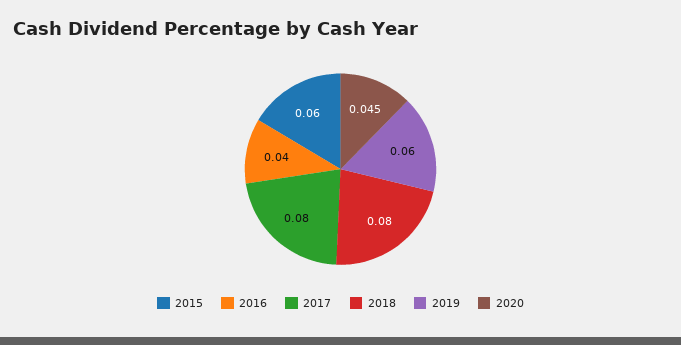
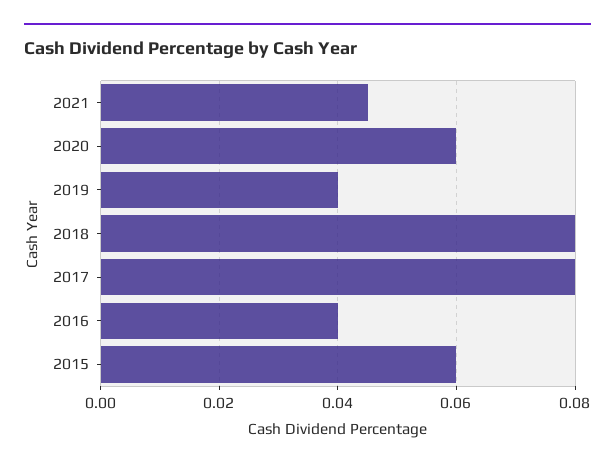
2019: 0.06 -> 0.04
2020: 0.045 -> 0.06
2021: none -> 0.045

